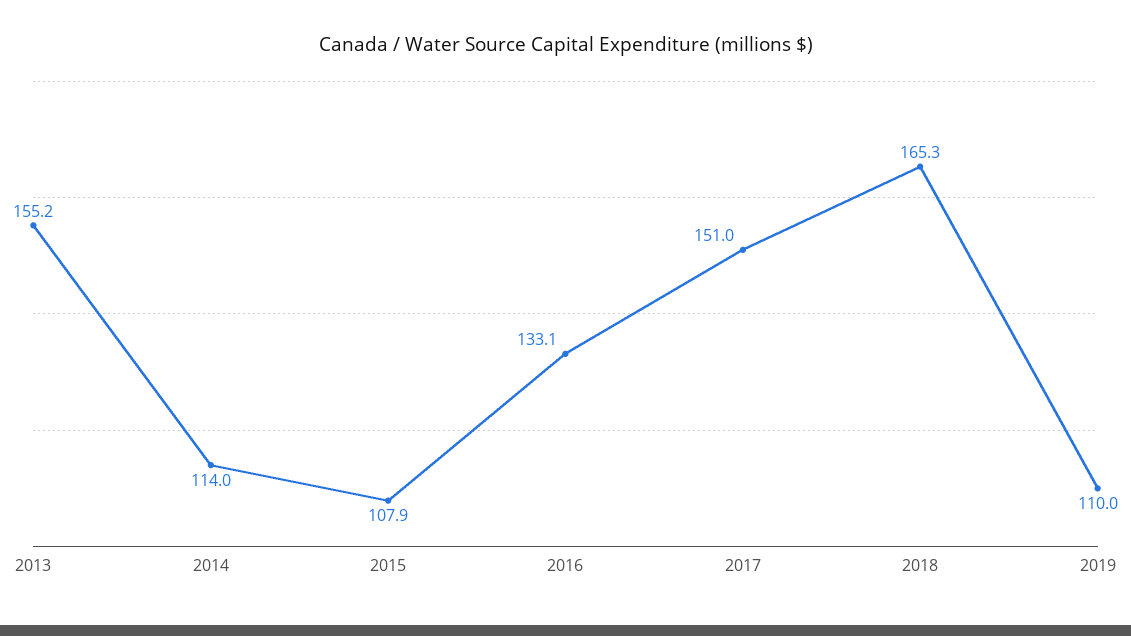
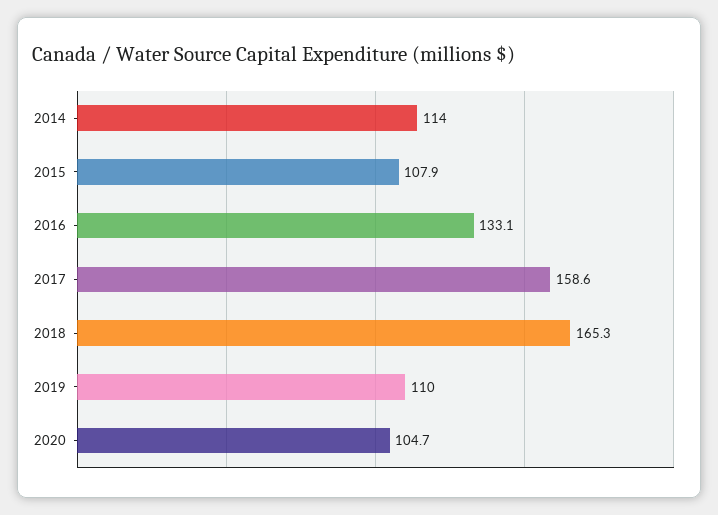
2013: 155.2 -> none
2017: 151 -> 158.6
2020: none -> 104.7

